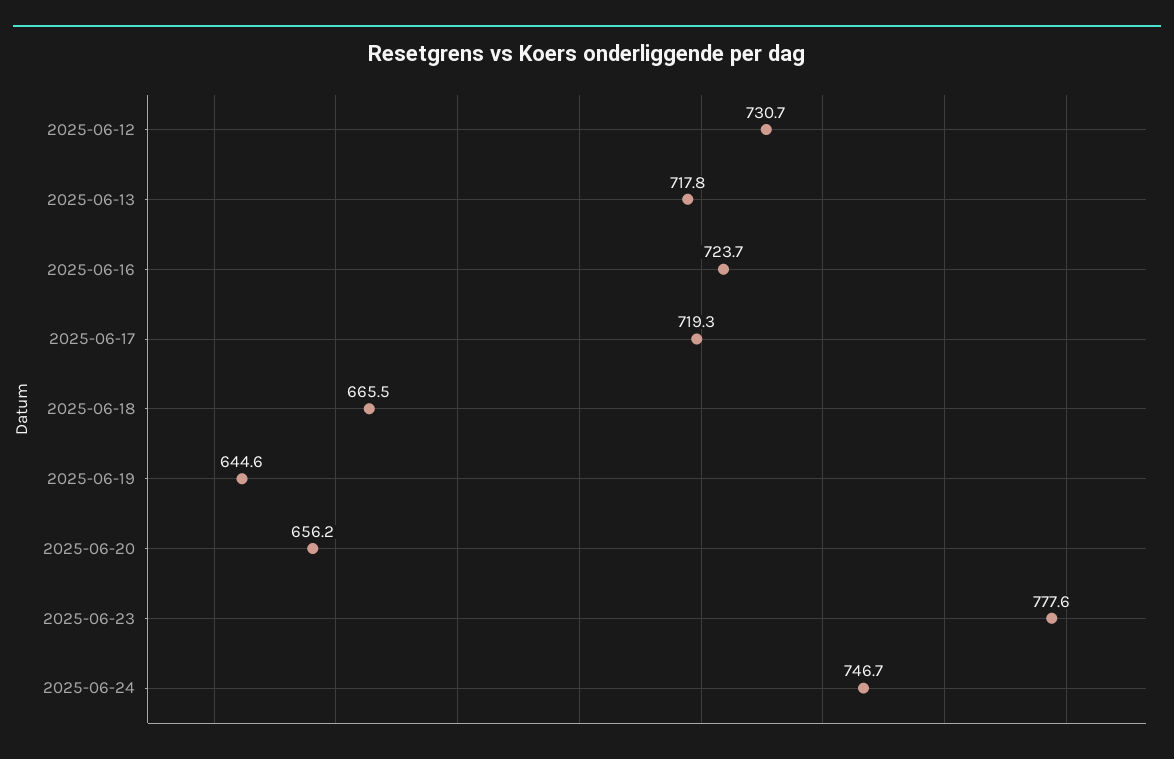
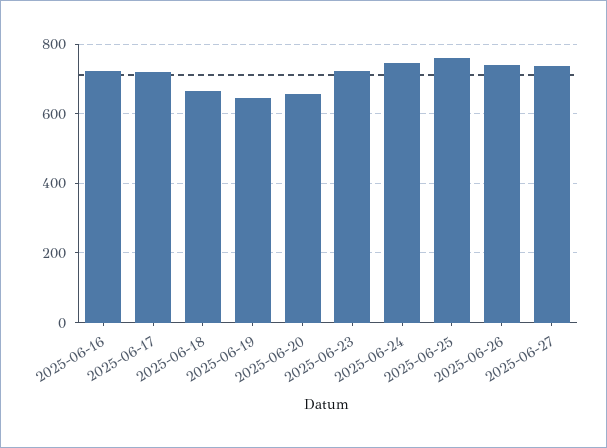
2025-06-12: 730.7 -> none
2025-06-13: 717.8 -> none
2025-06-23: 777.6 -> 720
2025-06-25: none -> 760
2025-06-26: none -> 740
2025-06-27: none -> 740

